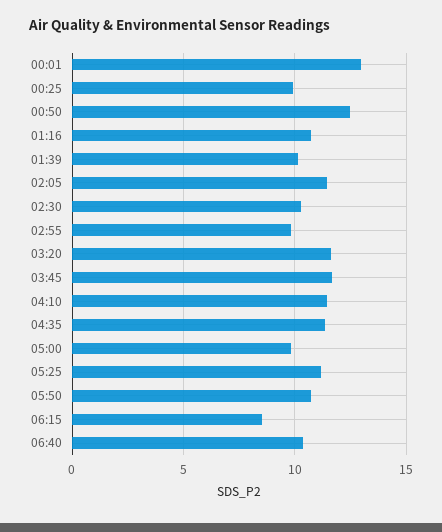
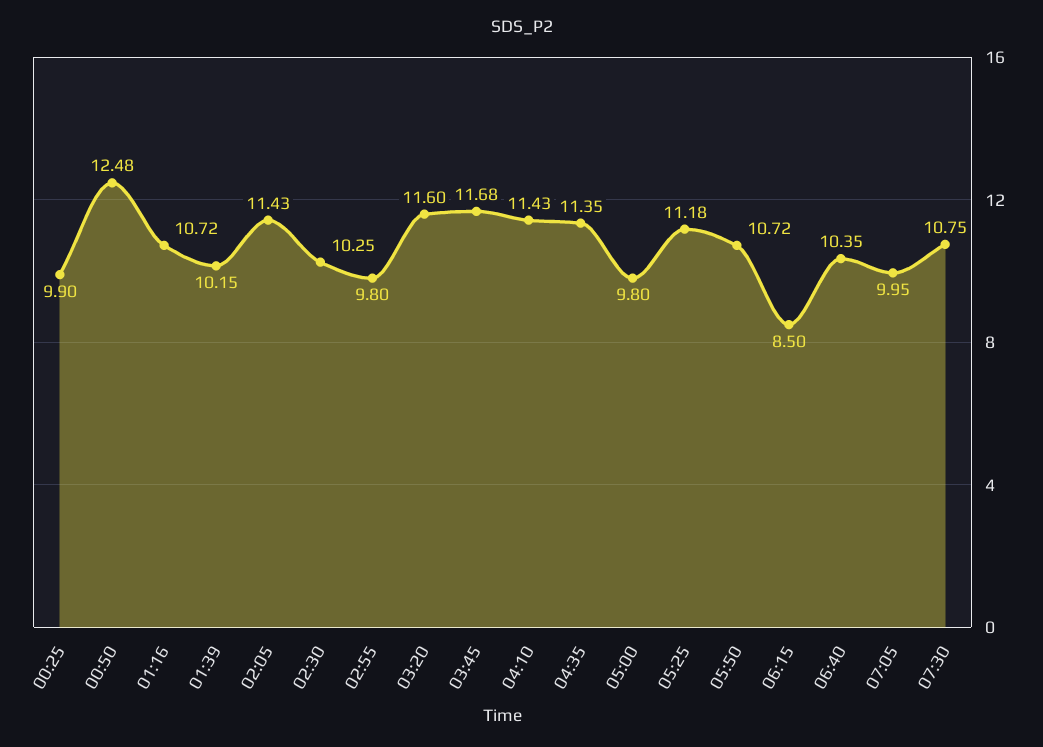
00:01: 13 -> none
07:05: none -> 9.95
07:30: none -> 10.75

